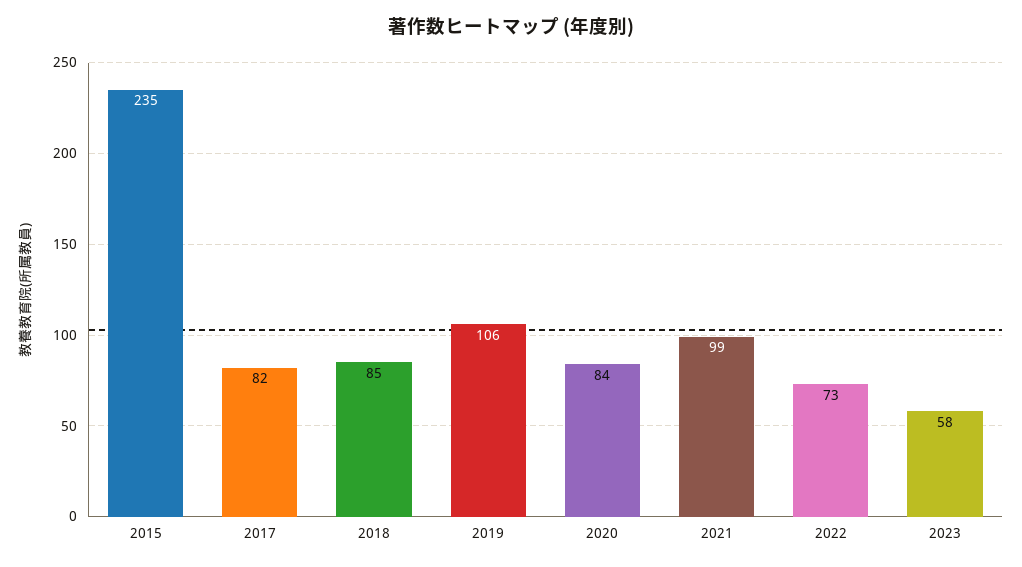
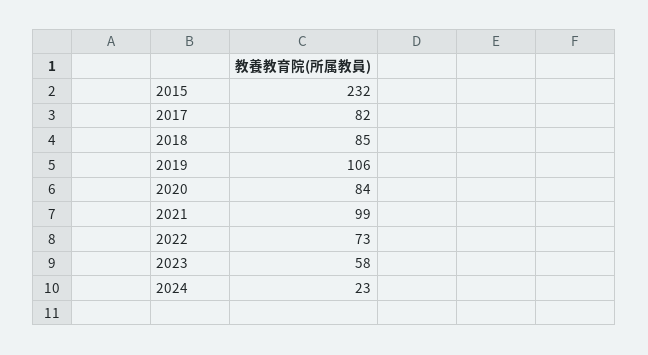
2015: 235 -> 232
2024: none -> 23

